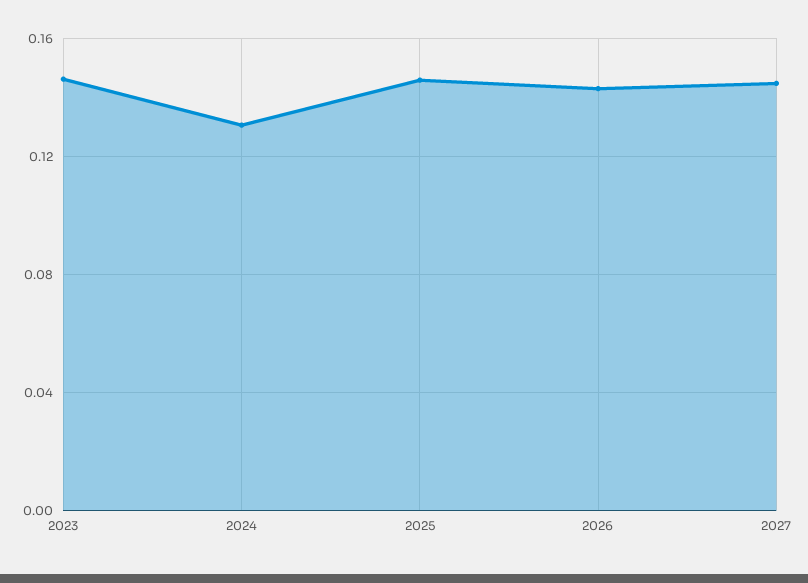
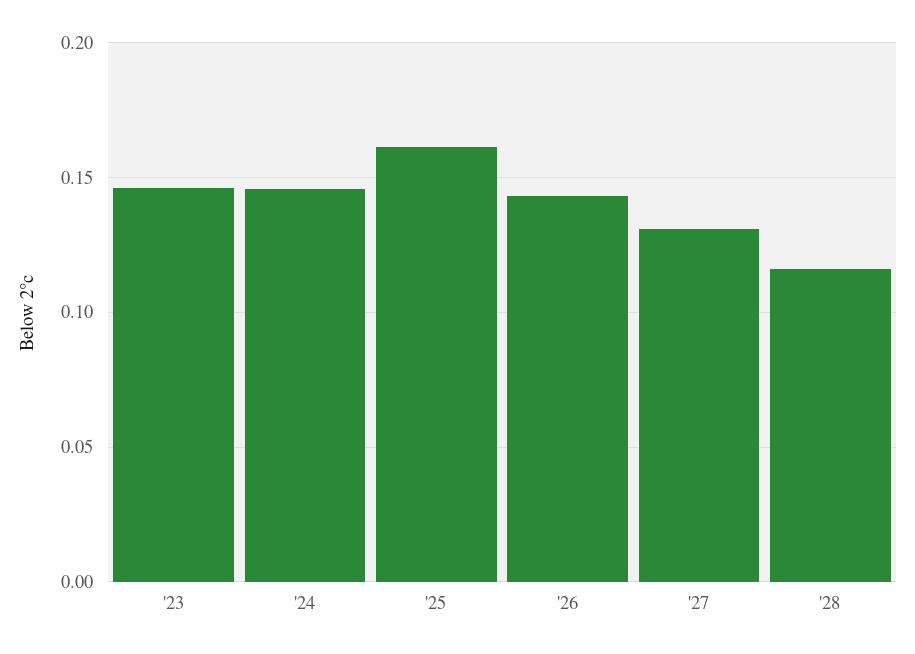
2024: 0.13 -> 0.145
2025: 0.145 -> 0.16
2027: 0.145 -> 0.13
'28: none -> 0.115

